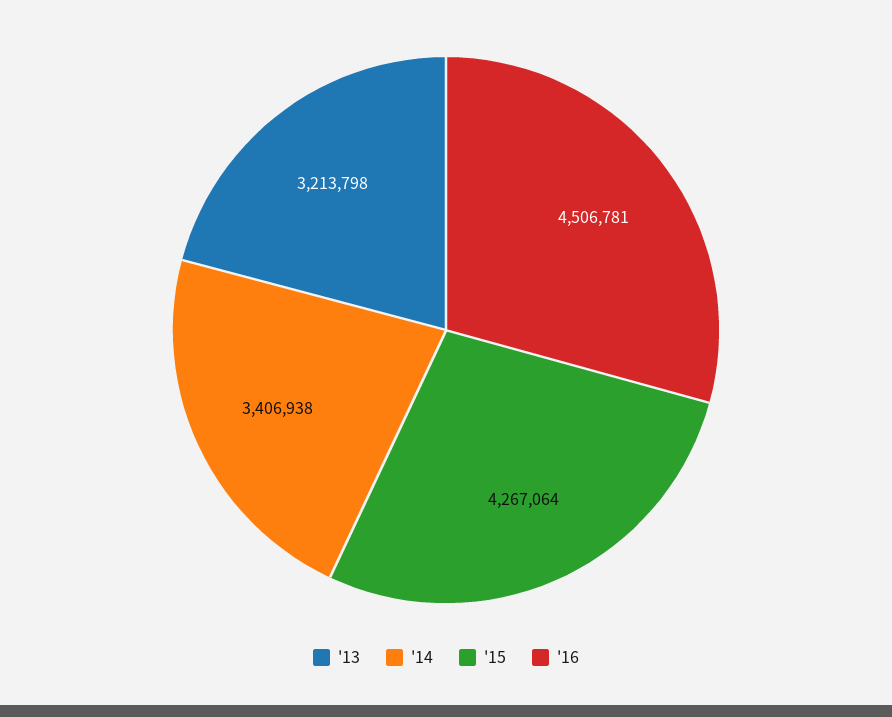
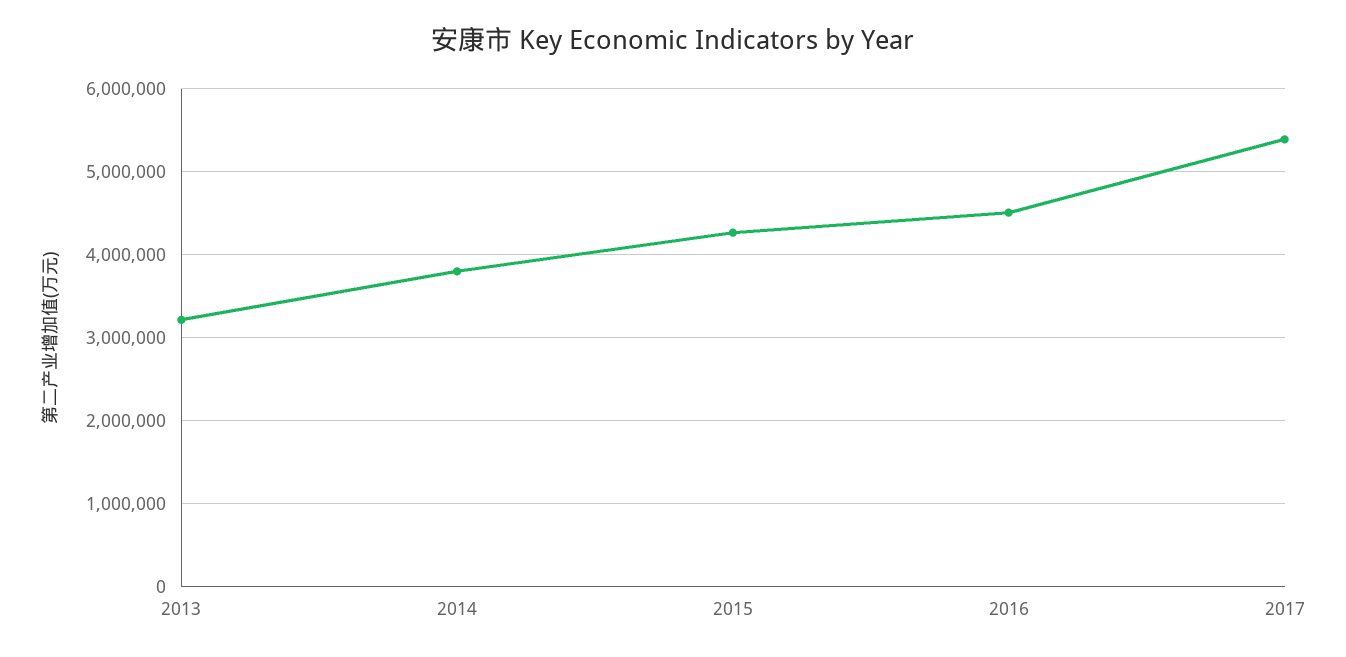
'14: 3406938 -> 3800000
2017: none -> 5400000

